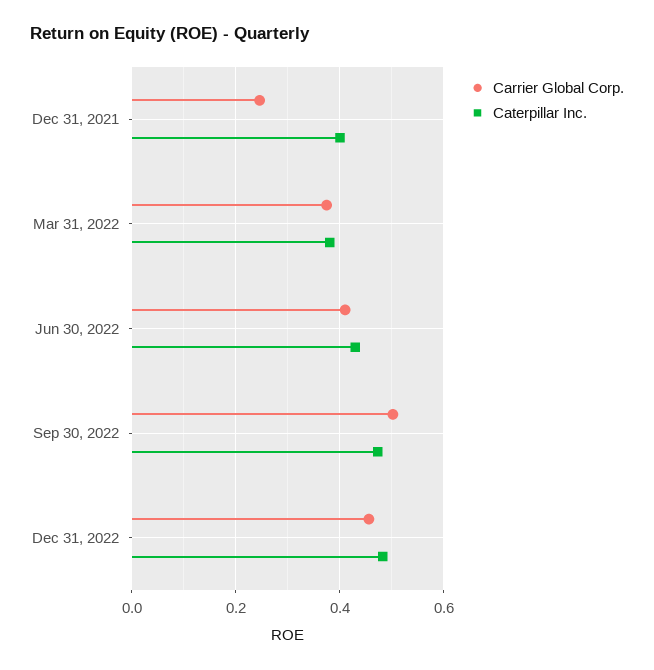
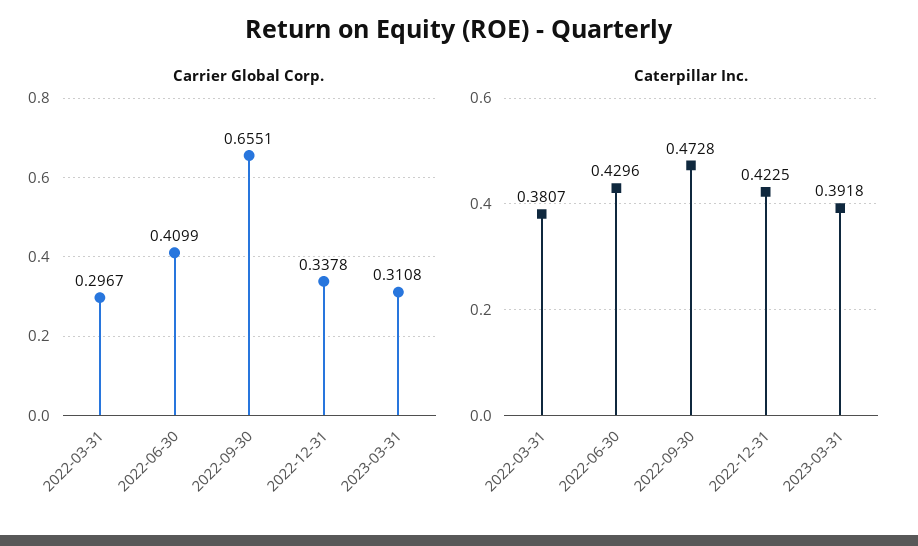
Carrier Global Corp., Dec 31, 2021: 0.24 -> none
Caterpillar Inc., Dec 31, 2021: 0.4 -> none
Carrier Global Corp., Mar 31, 2022: 0.38 -> 0.2967
Carrier Global Corp., Sep 30, 2022: 0.5 -> 0.6551
Carrier Global Corp., Dec 31, 2022: 0.46 -> 0.3378
Caterpillar Inc., Dec 31, 2022: 0.48 -> 0.4225
Carrier Global Corp., 2023-03-31: none -> 0.3108
Caterpillar Inc., 2023-03-31: none -> 0.3918

